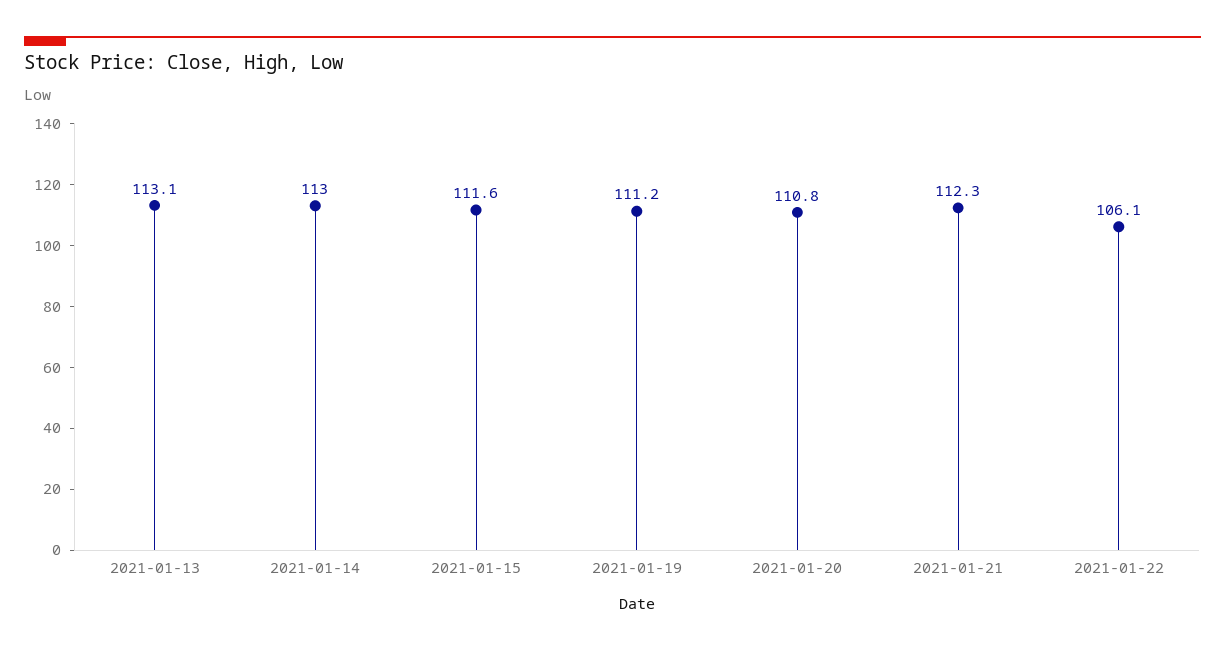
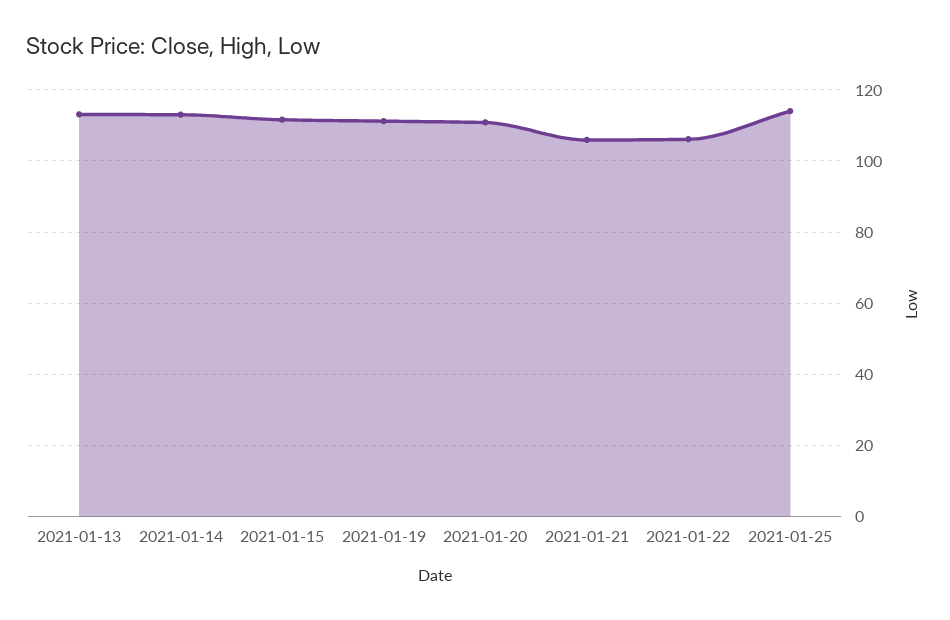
2021-01-21: 112.3 -> 106
2021-01-25: none -> 114

